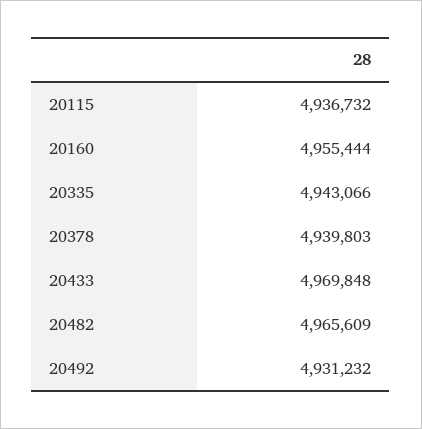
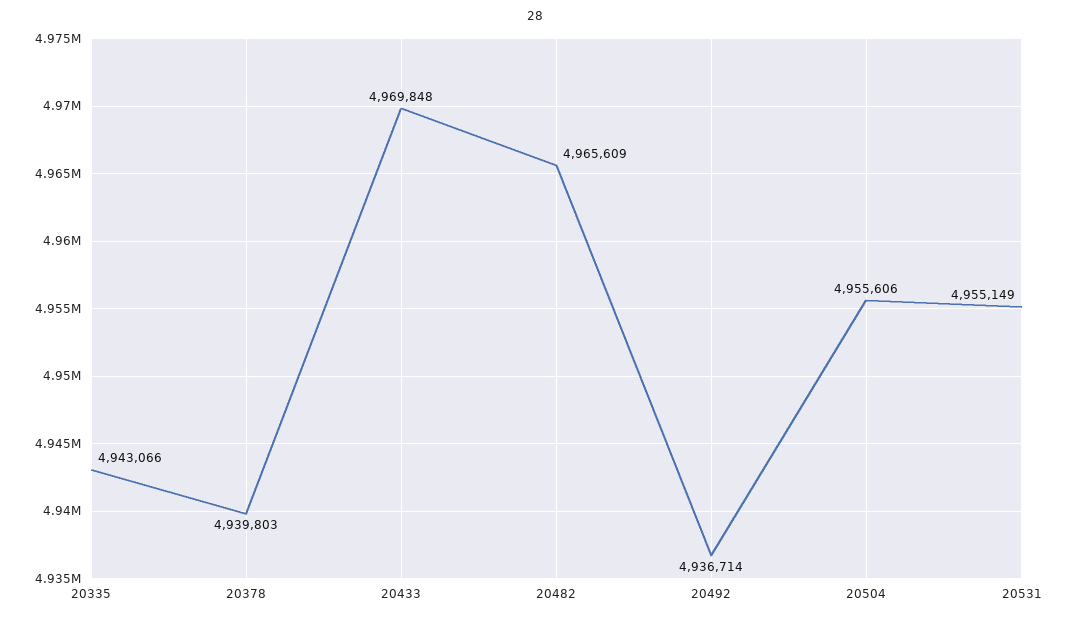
20115: 4936732 -> none
20160: 4955444 -> none
20492: 4931232 -> 4936714
20504: none -> 4955606
20531: none -> 4955149

